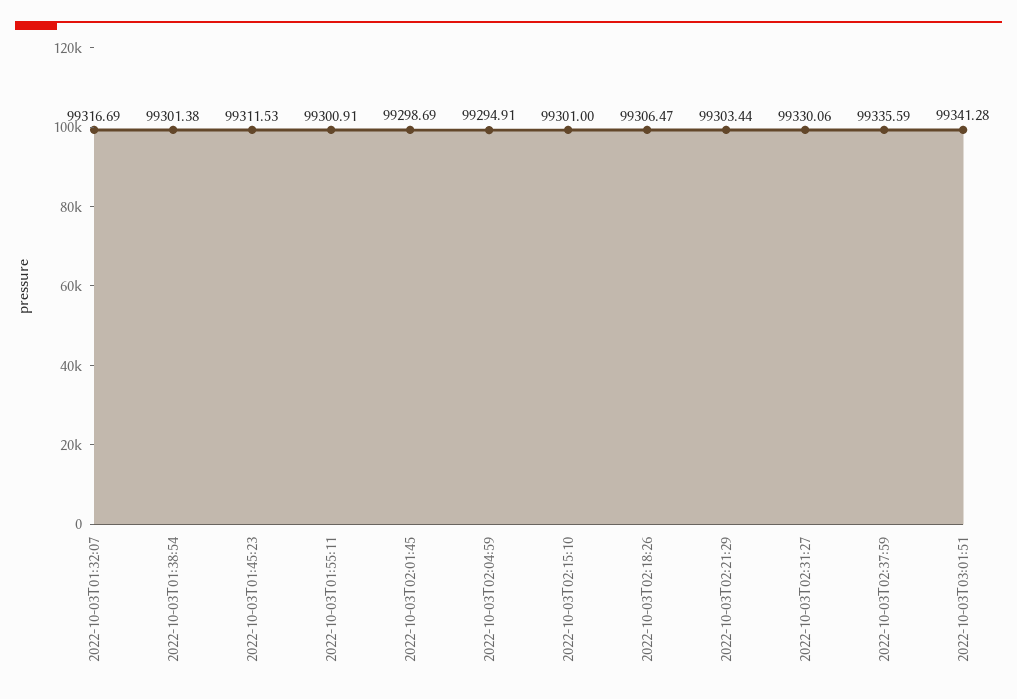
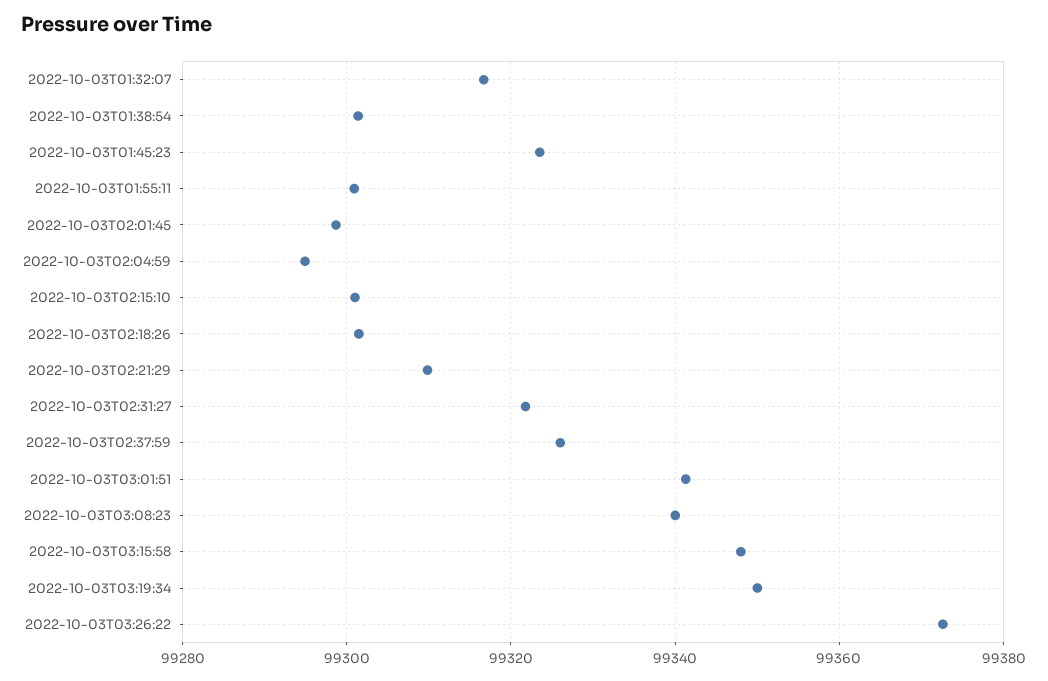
2022-10-03T01:45:23: 99311.53 -> 99324
2022-10-03T02:18:26: 99306.47 -> 99302
2022-10-03T02:21:29: 99303.44 -> 99310
2022-10-03T02:31:27: 99330.06 -> 99322
2022-10-03T02:37:59: 99335.59 -> 99326
2022-10-03T03:08:23: none -> 99340
2022-10-03T03:15:58: none -> 99348
2022-10-03T03:19:34: none -> 99350
2022-10-03T03:26:22: none -> 99372

